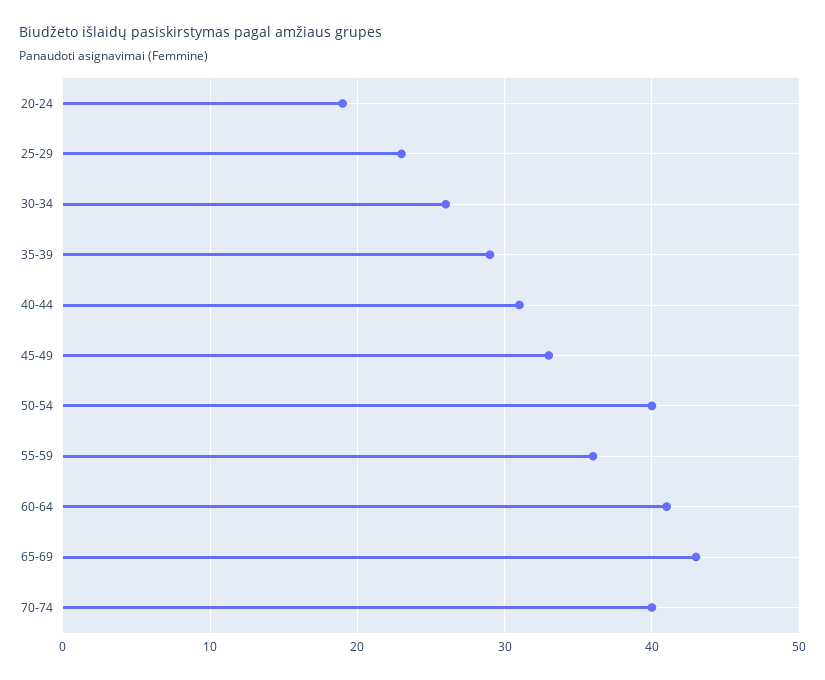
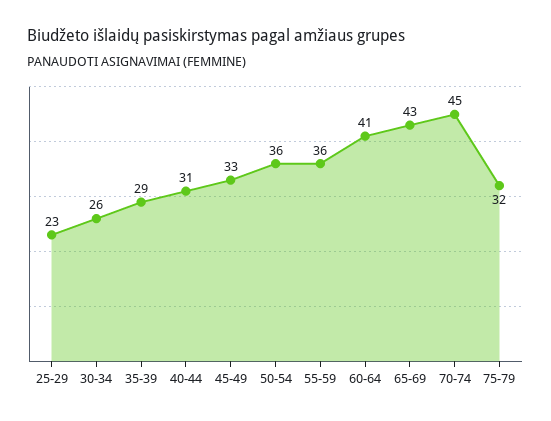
20-24: 19 -> none
50-54: 40 -> 36
70-74: 40 -> 45
75-79: none -> 32

